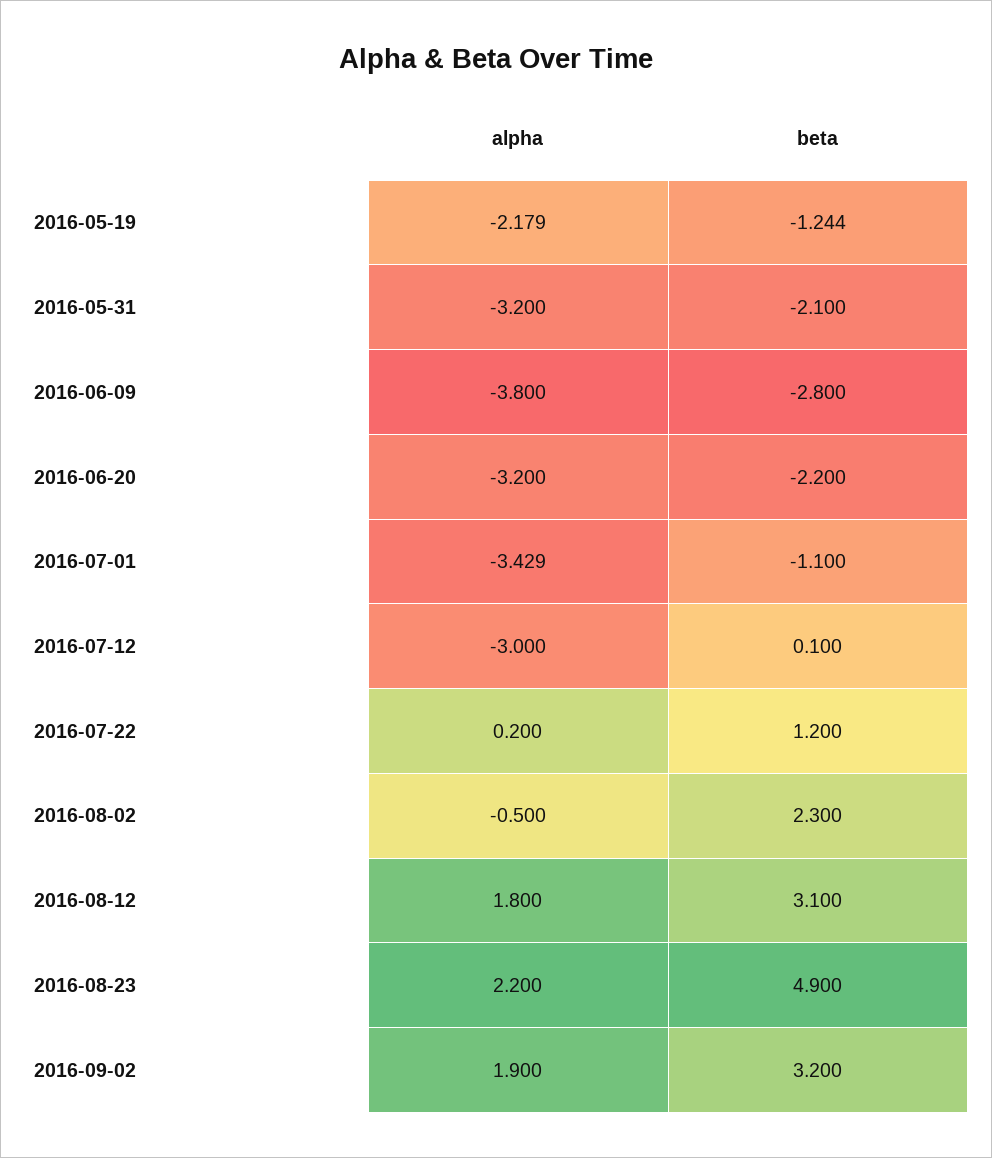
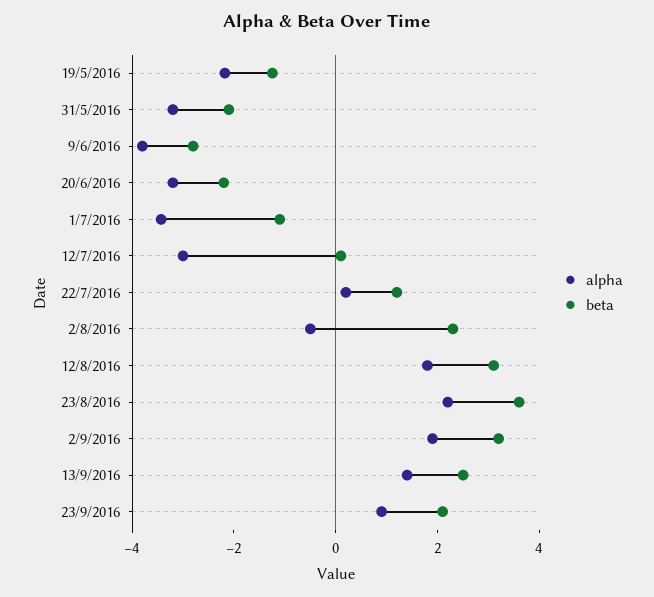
beta, 2016-08-23: 4.9 -> 3.5
alpha, 13/9/2016: none -> 1.5
beta, 13/9/2016: none -> 2.5
alpha, 23/9/2016: none -> 1
beta, 23/9/2016: none -> 2

